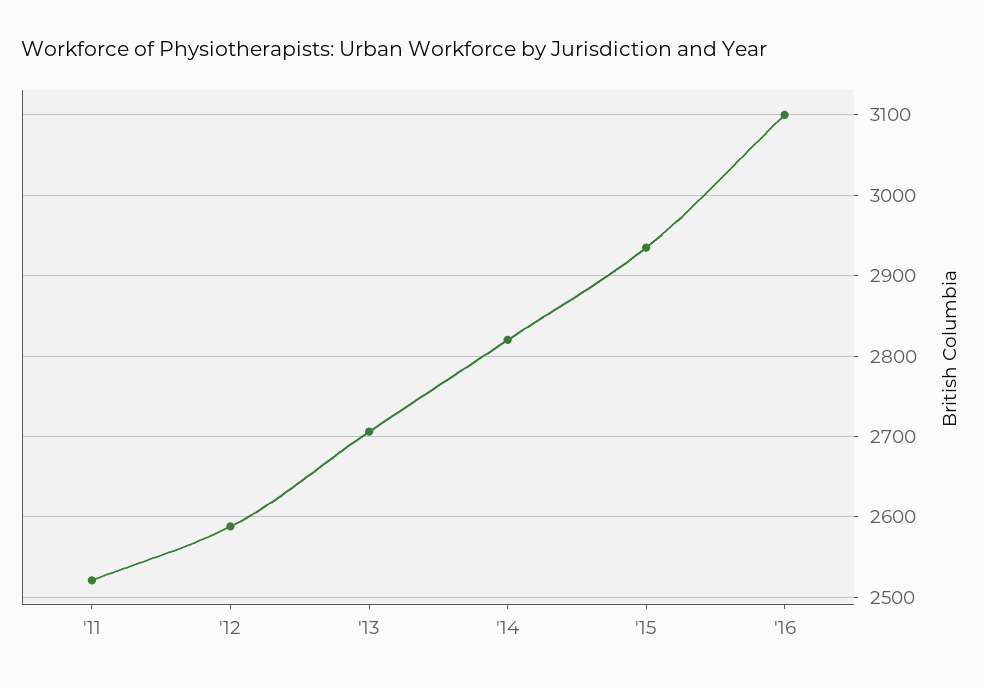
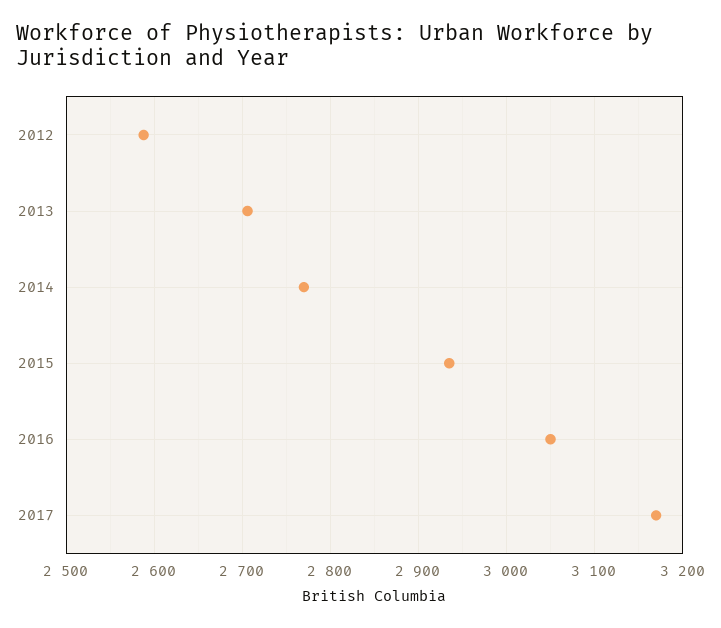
'11: 2520 -> none
'14: 2820 -> 2770
'16: 3100 -> 3050
2017: none -> 3170

